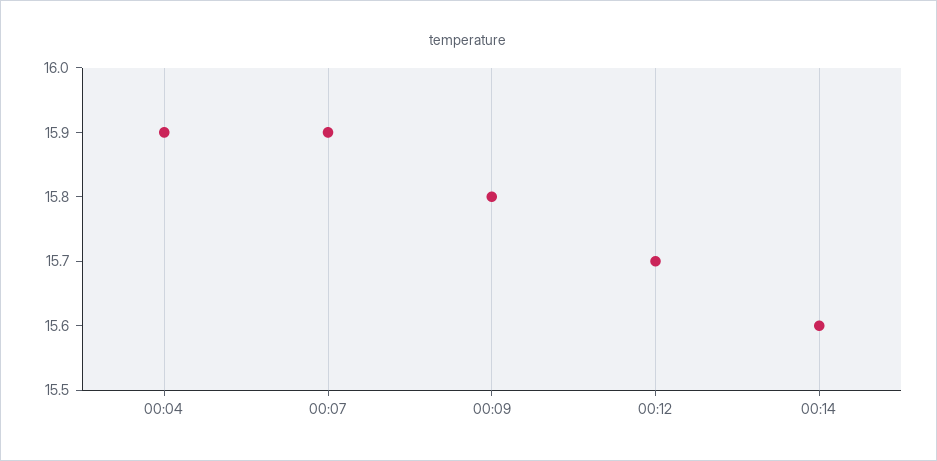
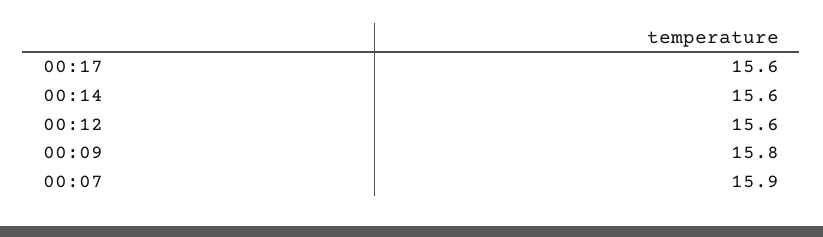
00:04: 15.9 -> none
00:12: 15.7 -> 15.6
00:17: none -> 15.6

